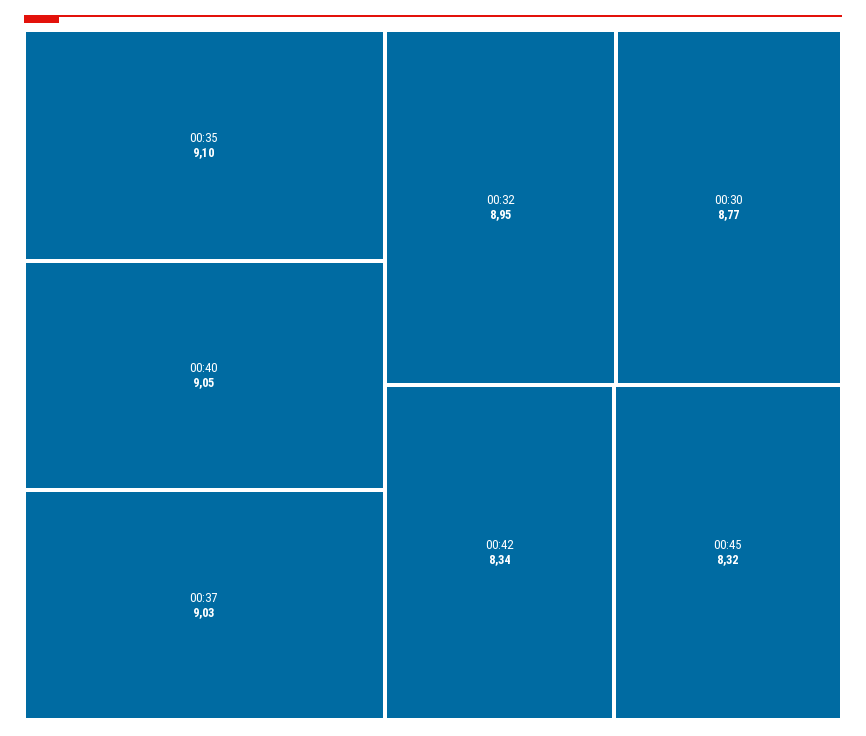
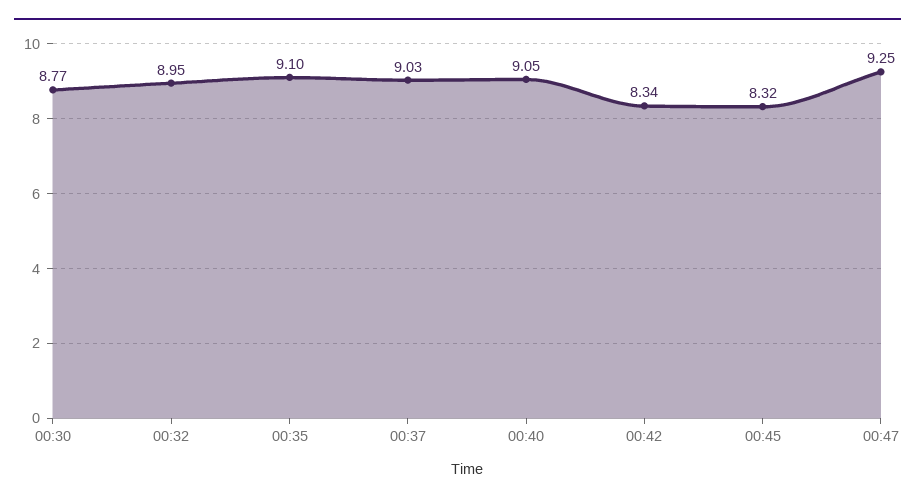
00:47: none -> 9.25

